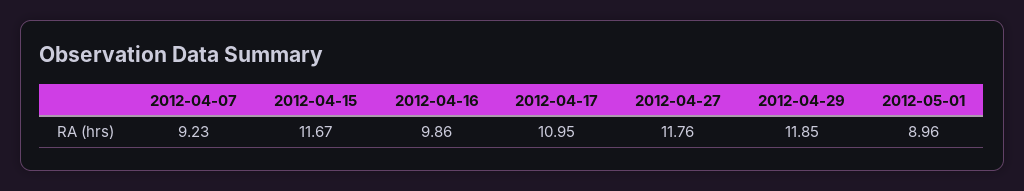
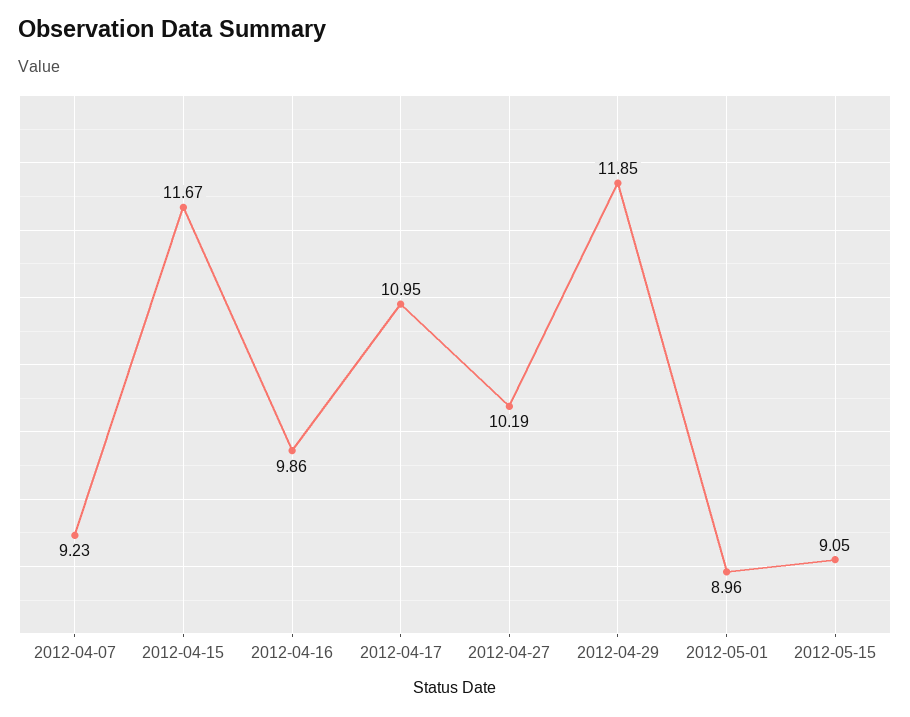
2012-04-27: 11.76 -> 10.19
2012-05-15: none -> 9.05

